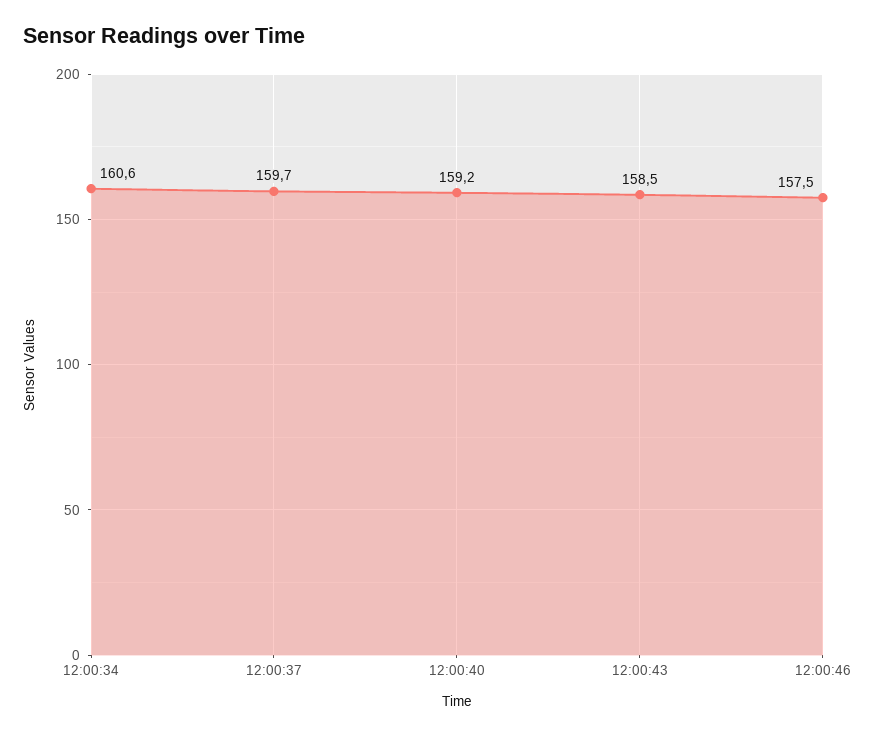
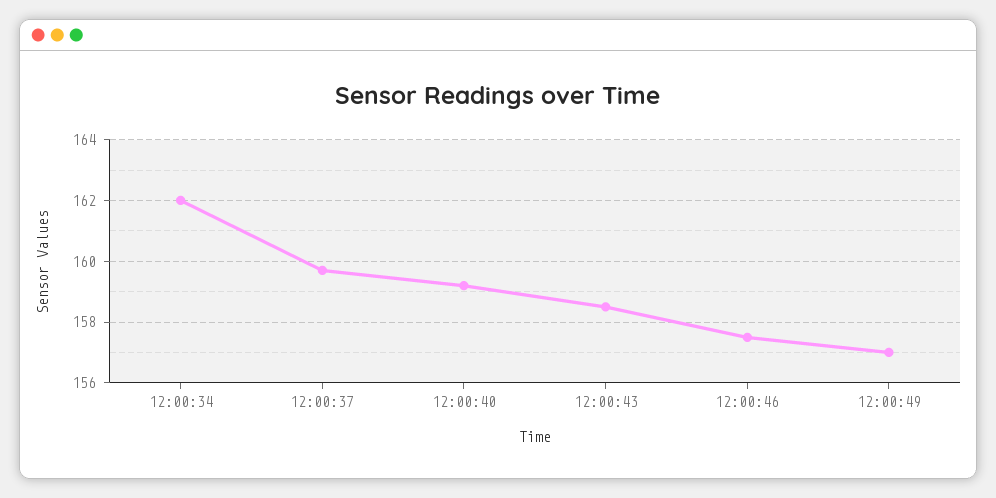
12:00:34: 160.6 -> 162
12:00:49: none -> 157

